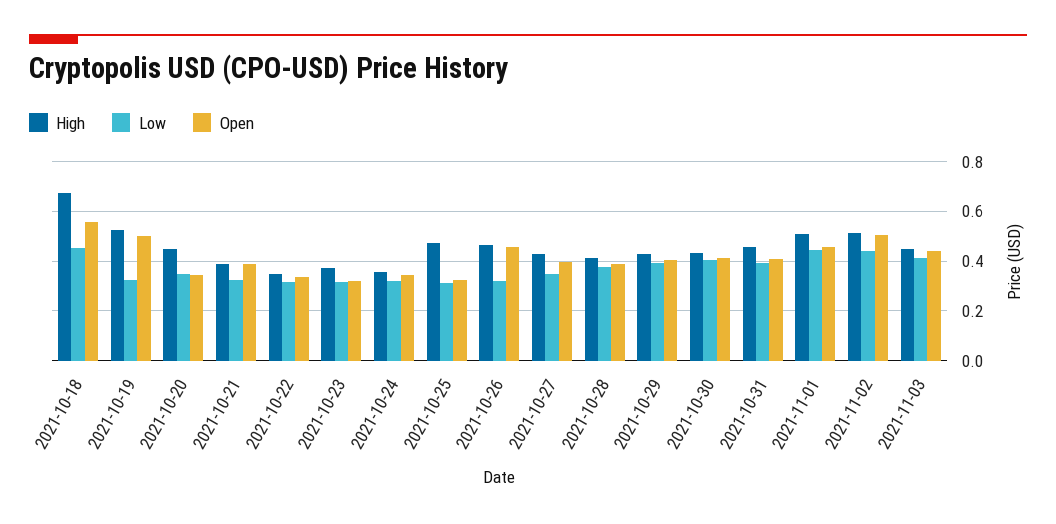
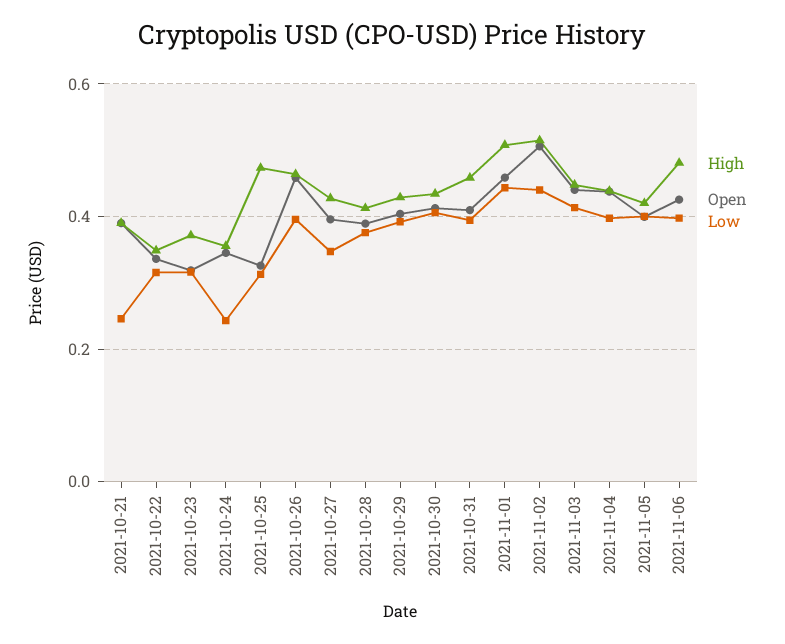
High, 2021-10-18: 0.675 -> none
Low, 2021-10-18: 0.45 -> none
Open, 2021-10-18: 0.55 -> none
High, 2021-10-19: 0.525 -> none
Low, 2021-10-19: 0.325 -> none
Open, 2021-10-19: 0.5 -> none
High, 2021-10-20: 0.45 -> none
Low, 2021-10-20: 0.35 -> none
Open, 2021-10-20: 0.35 -> none
Low, 2021-10-21: 0.325 -> 0.24
Low, 2021-10-24: 0.325 -> 0.24
Low, 2021-10-26: 0.325 -> 0.4
High, 2021-11-04: none -> 0.44
Open, 2021-11-04: none -> 0.44
Low, 2021-11-04: none -> 0.4
High, 2021-11-05: none -> 0.42
Open, 2021-11-05: none -> 0.4
Low, 2021-11-05: none -> 0.4
High, 2021-11-06: none -> 0.48
Open, 2021-11-06: none -> 0.42
Low, 2021-11-06: none -> 0.4

